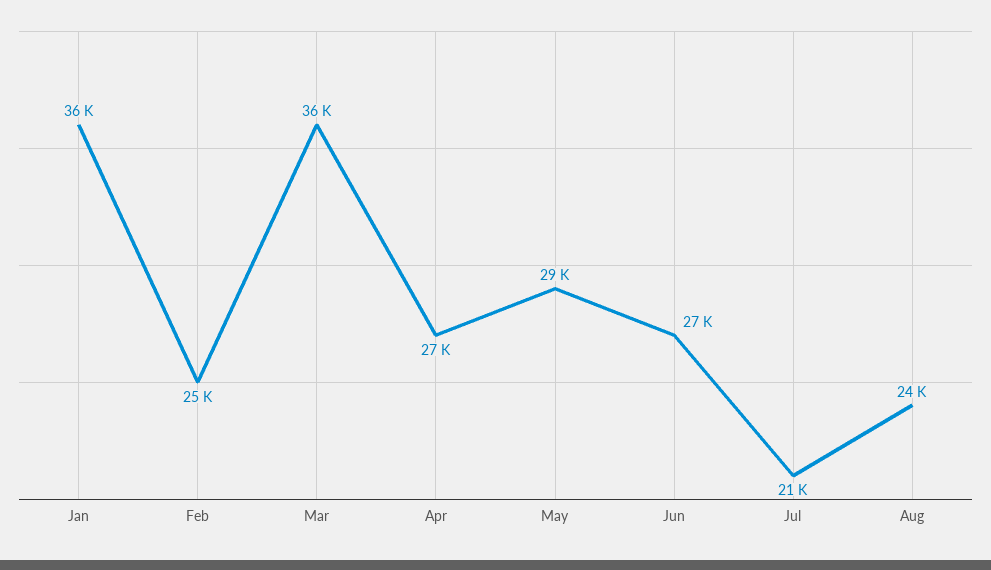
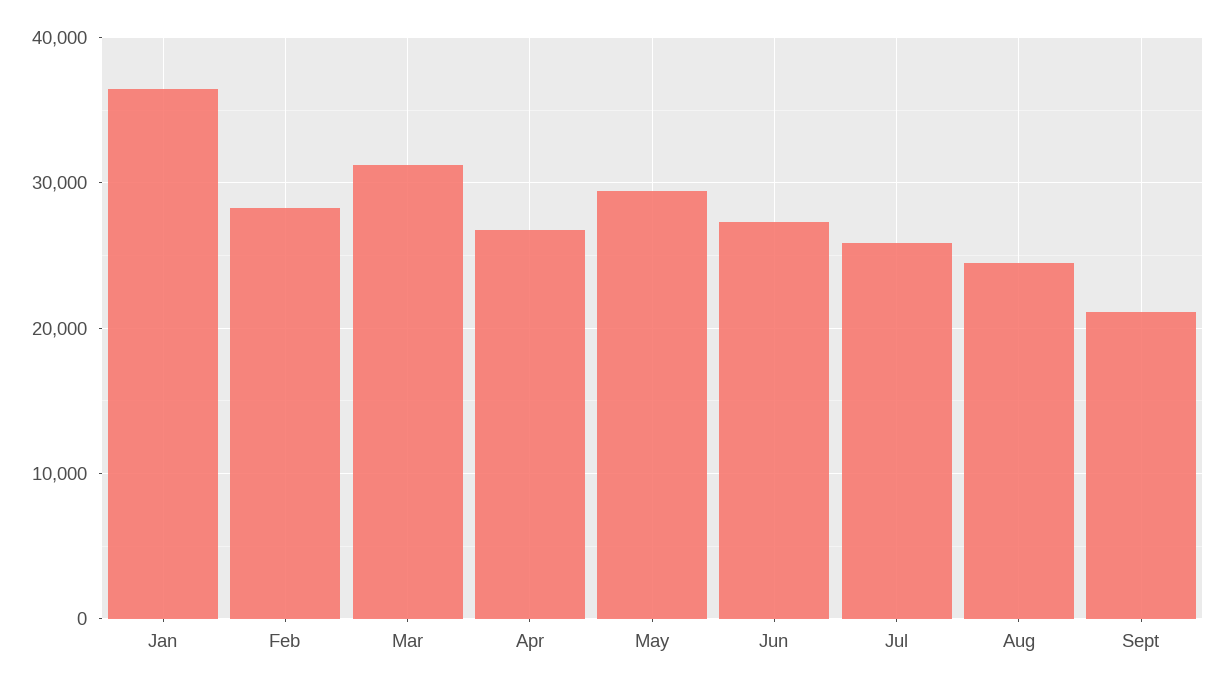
Feb: 25000 -> 28000
Mar: 36000 -> 31000
Jul: 21000 -> 26000
Sept: none -> 21000

